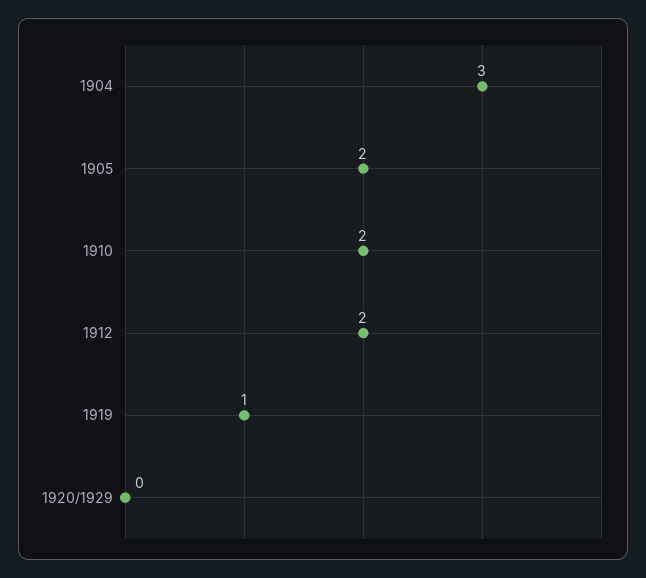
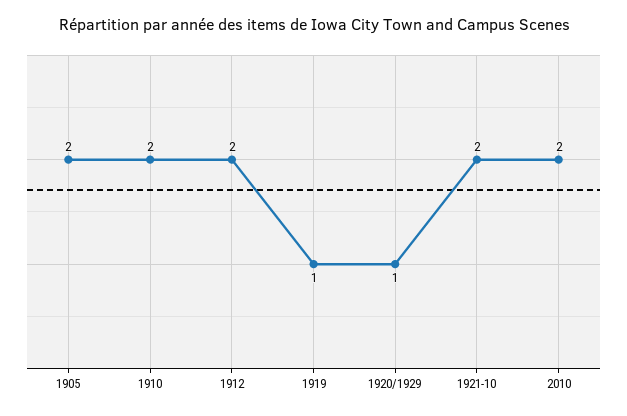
1904: 3 -> none
1920/1929: 0 -> 1
1921-10: none -> 2
2010: none -> 2

